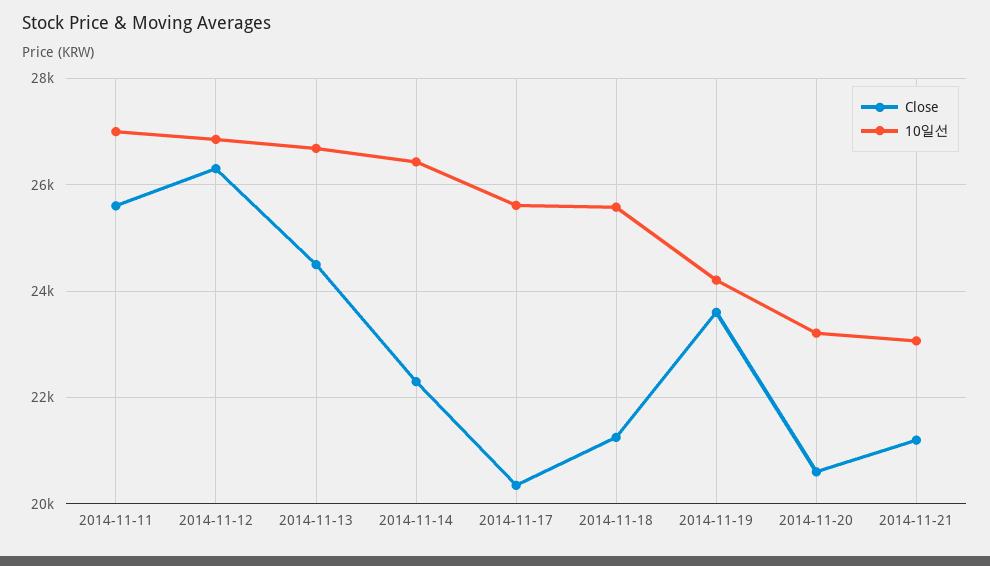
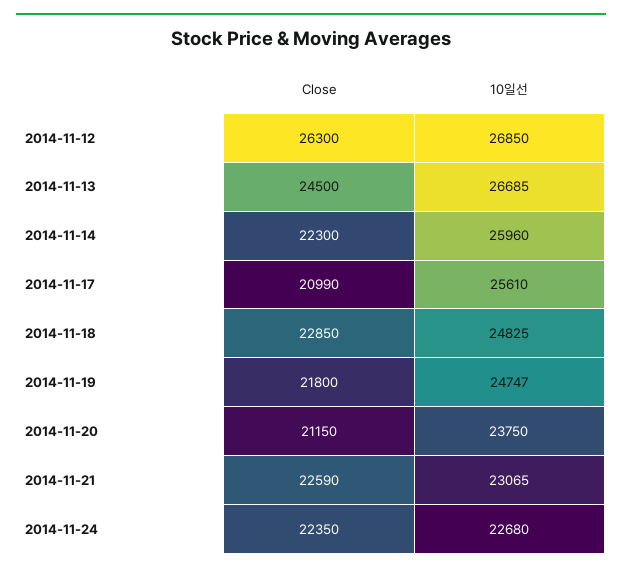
Close, 2014-11-11: 25600 -> none
10일선, 2014-11-11: 27000 -> none
10일선, 2014-11-14: 26400 -> 25960
Close, 2014-11-17: 20400 -> 20990
Close, 2014-11-18: 21200 -> 22850
10일선, 2014-11-18: 25600 -> 24825
Close, 2014-11-19: 23600 -> 21800
10일선, 2014-11-19: 24200 -> 24747
Close, 2014-11-20: 20600 -> 21150
10일선, 2014-11-20: 23200 -> 23750
Close, 2014-11-21: 21200 -> 22590
Close, 2014-11-24: none -> 22350
10일선, 2014-11-24: none -> 22680

